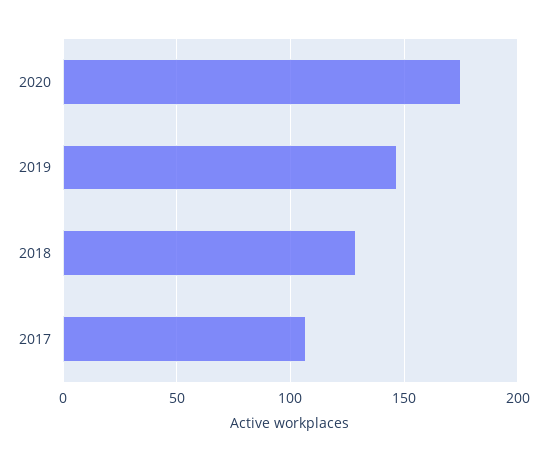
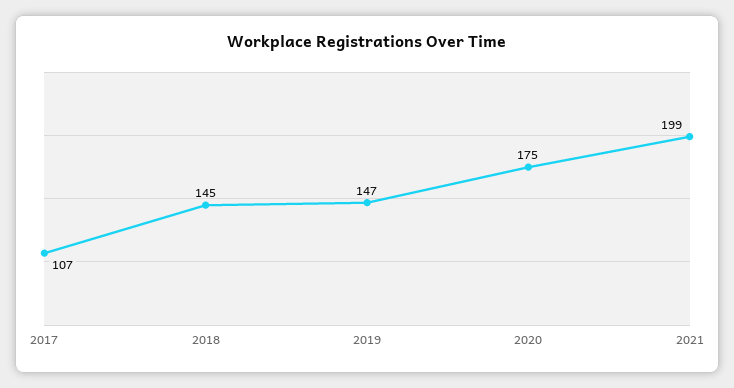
2018: 130 -> 145
2021: none -> 199

